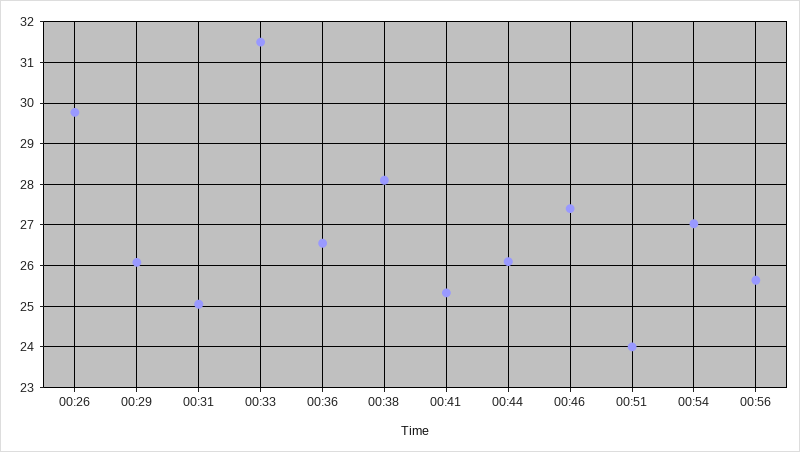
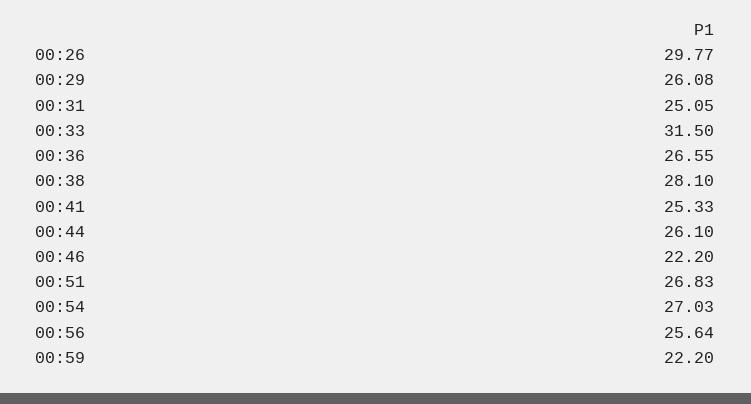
00:46: 27.4 -> 22.2
00:51: 24 -> 26.83
00:59: none -> 22.2

